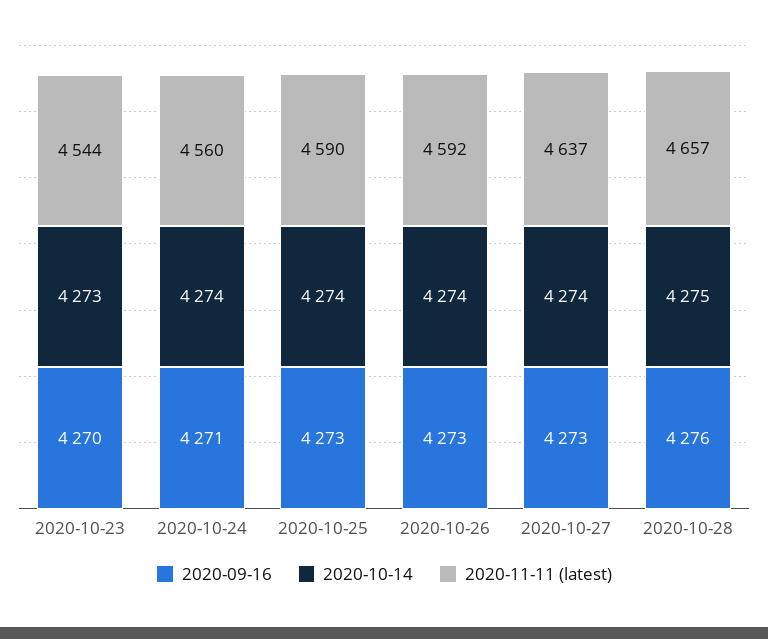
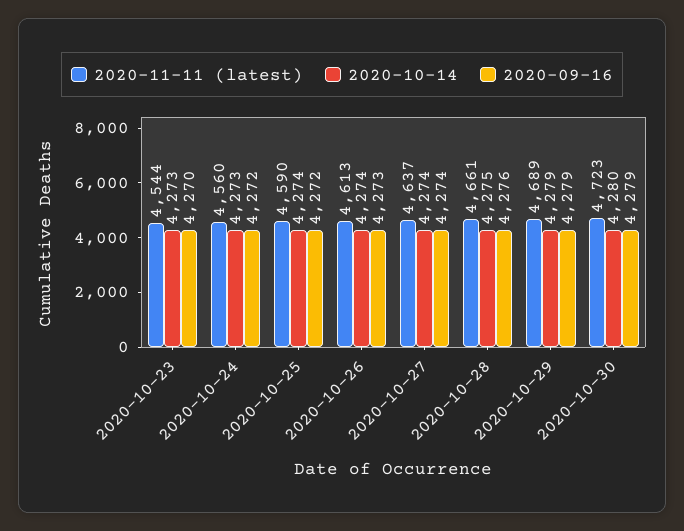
2020-09-16, 2020-10-24: 4271 -> 4272
2020-10-14, 2020-10-24: 4274 -> 4273
2020-09-16, 2020-10-25: 4273 -> 4272
2020-11-11 (latest), 2020-10-26: 4592 -> 4613
2020-09-16, 2020-10-27: 4273 -> 4274
2020-11-11 (latest), 2020-10-28: 4657 -> 4661
2020-11-11 (latest), 2020-10-29: none -> 4689
2020-10-14, 2020-10-29: none -> 4279
2020-09-16, 2020-10-29: none -> 4279
2020-11-11 (latest), 2020-10-30: none -> 4723
2020-10-14, 2020-10-30: none -> 4280
2020-09-16, 2020-10-30: none -> 4279

